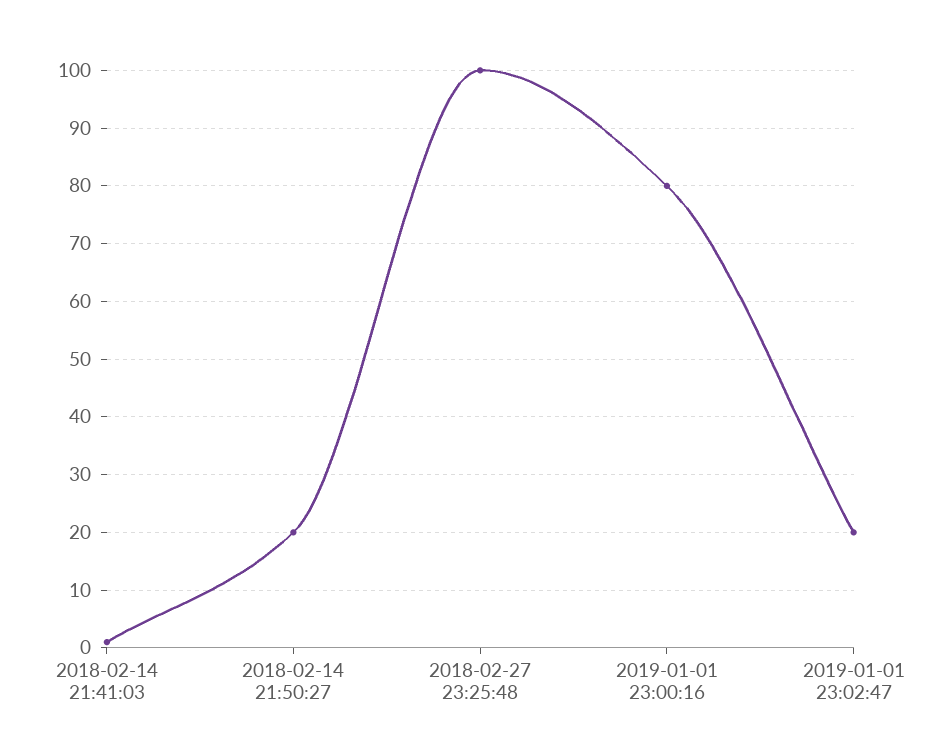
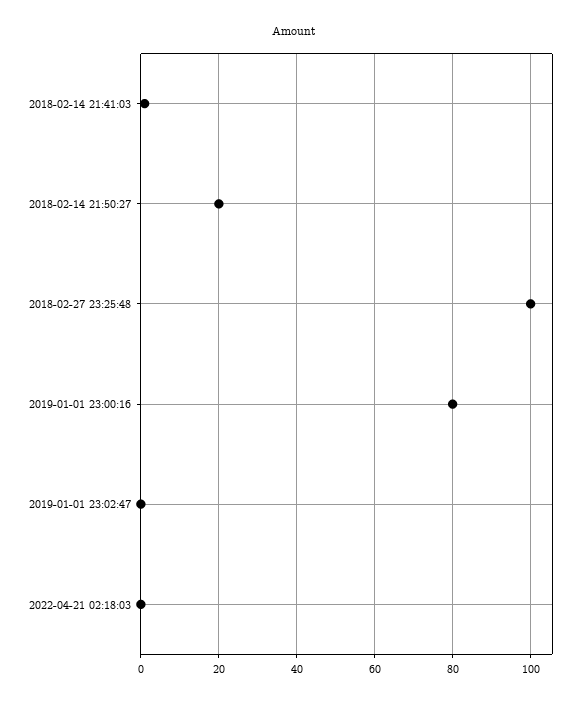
2019-01-01 23:02:47: 20 -> 0
2022-04-21 02:18:03: none -> 0

